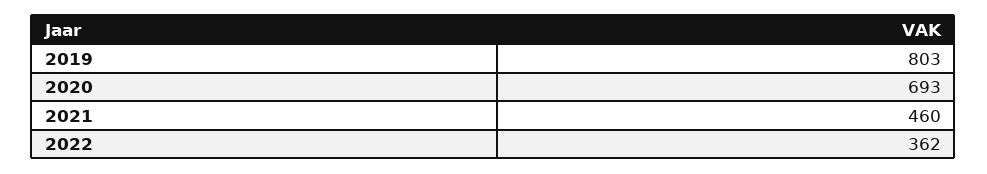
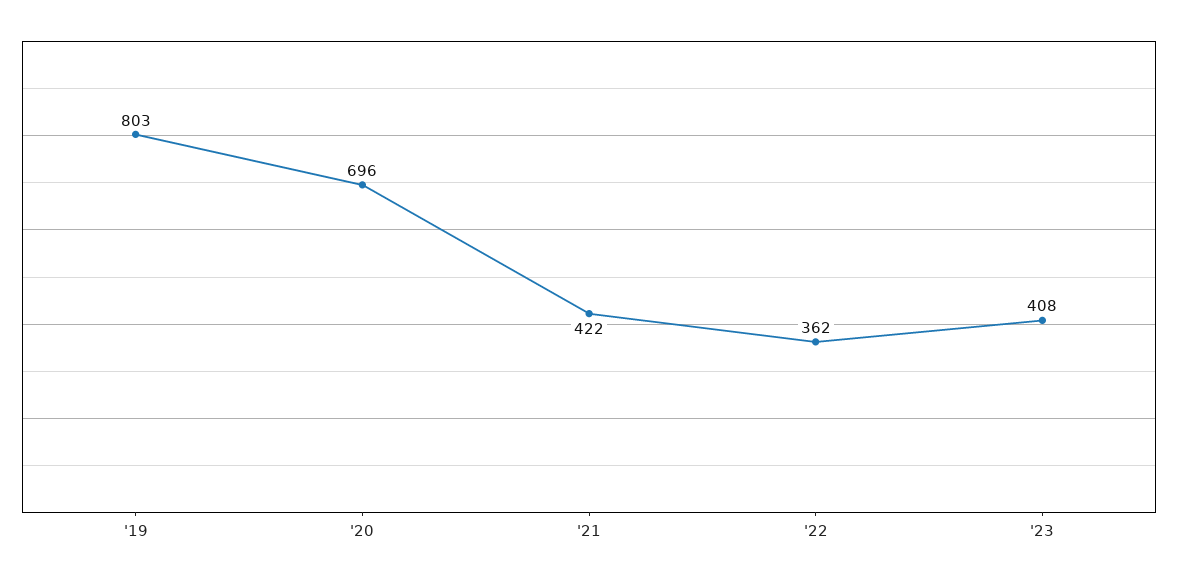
2020: 693 -> 696
2021: 460 -> 422
'23: none -> 408

